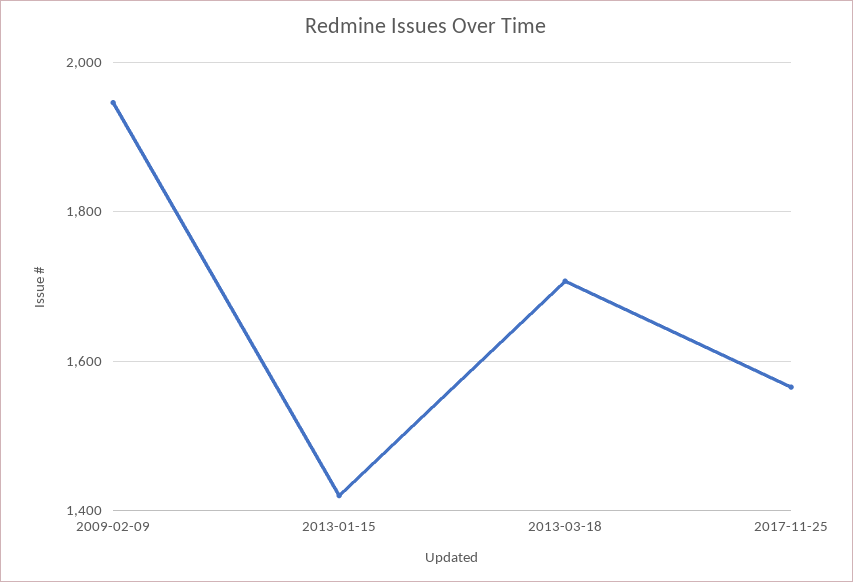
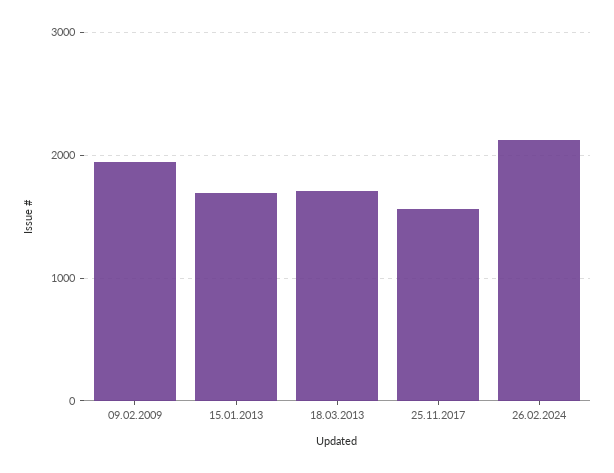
2013-01-15: 1420 -> 1700
26.02.2024: none -> 2100

